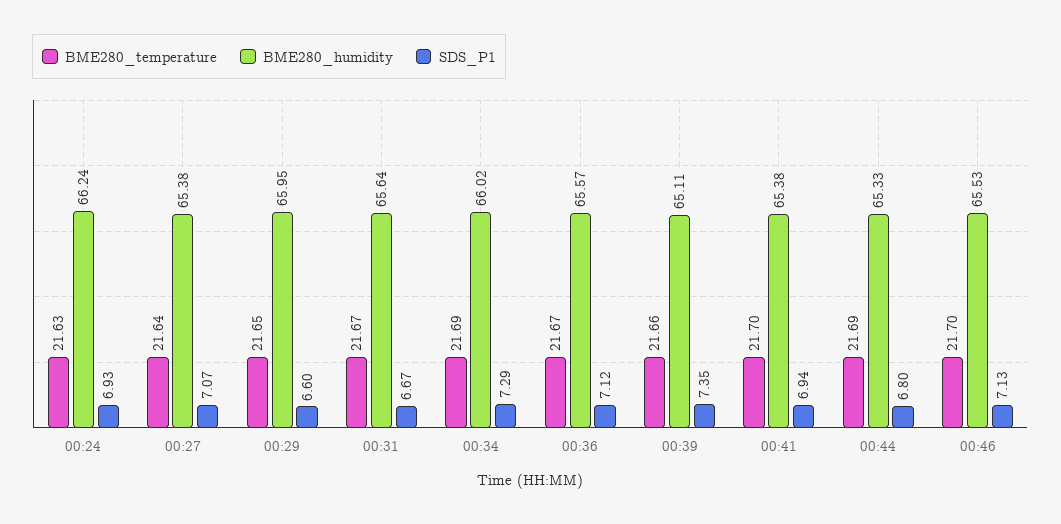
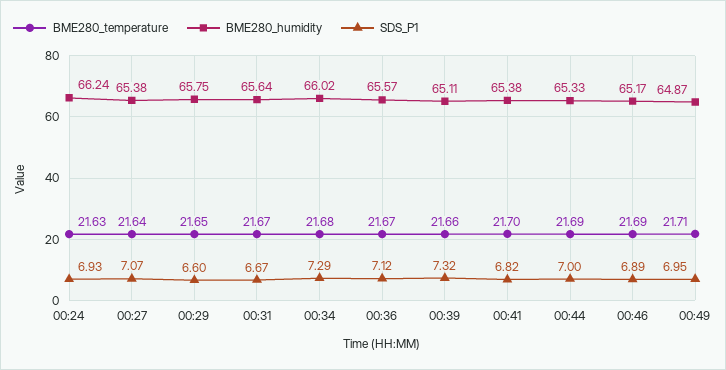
BME280_humidity, 00:29: 65.95 -> 65.75
BME280_temperature, 00:34: 21.69 -> 21.68
SDS_P1, 00:39: 7.35 -> 7.32
SDS_P1, 00:41: 6.94 -> 6.82
SDS_P1, 00:44: 6.8 -> 7
BME280_temperature, 00:46: 21.7 -> 21.69
BME280_humidity, 00:46: 65.53 -> 65.17
SDS_P1, 00:46: 7.13 -> 6.89
BME280_temperature, 00:49: none -> 21.71
BME280_humidity, 00:49: none -> 64.87
SDS_P1, 00:49: none -> 6.95

